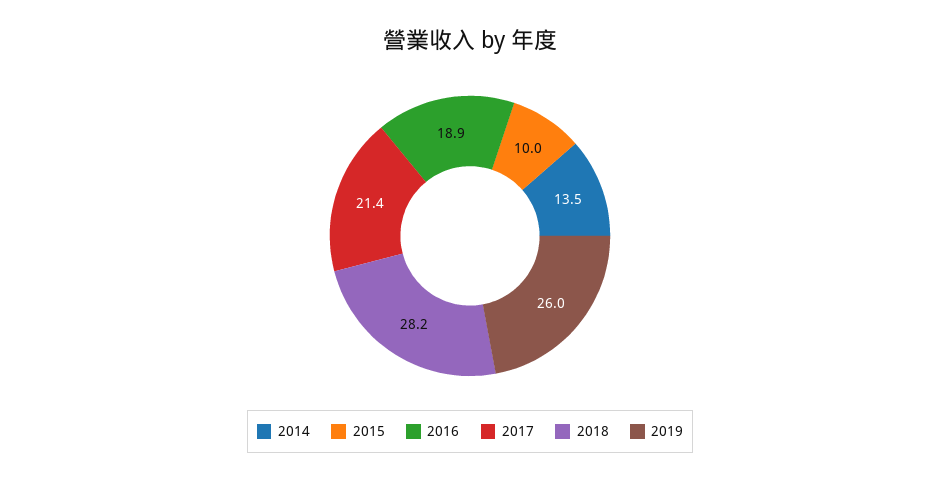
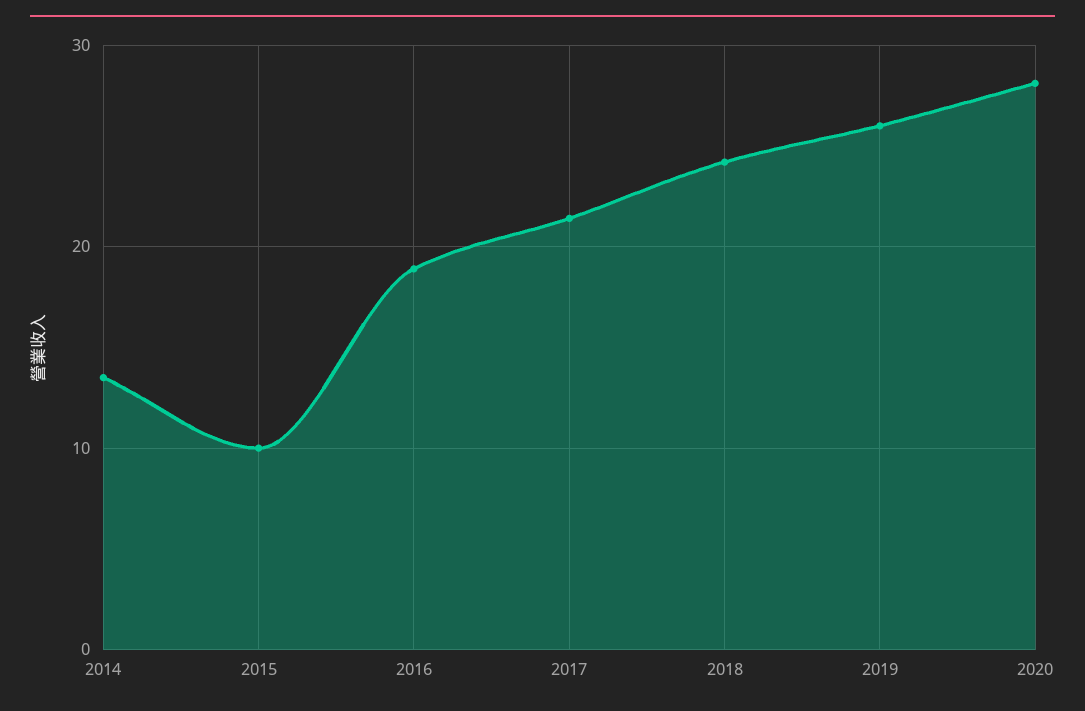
2018: 28.2 -> 24
2020: none -> 28

